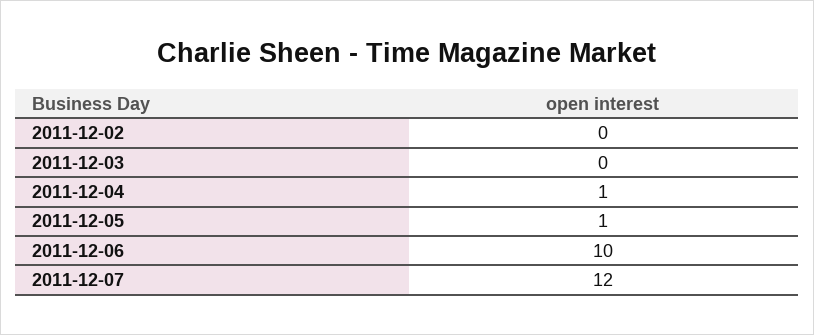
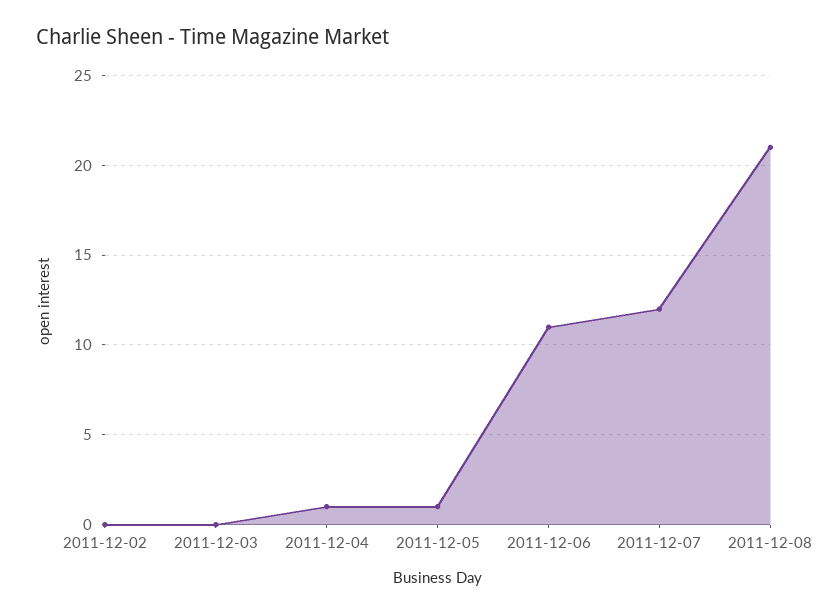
2011-12-06: 10 -> 11
2011-12-08: none -> 21

